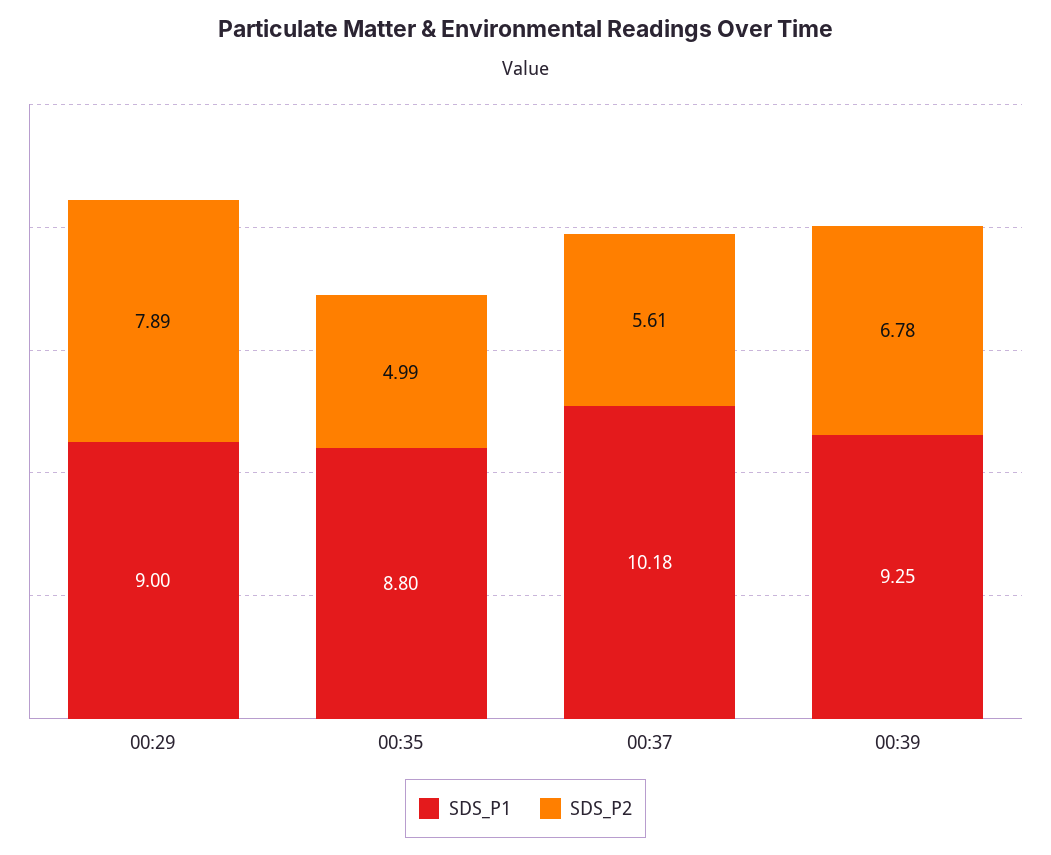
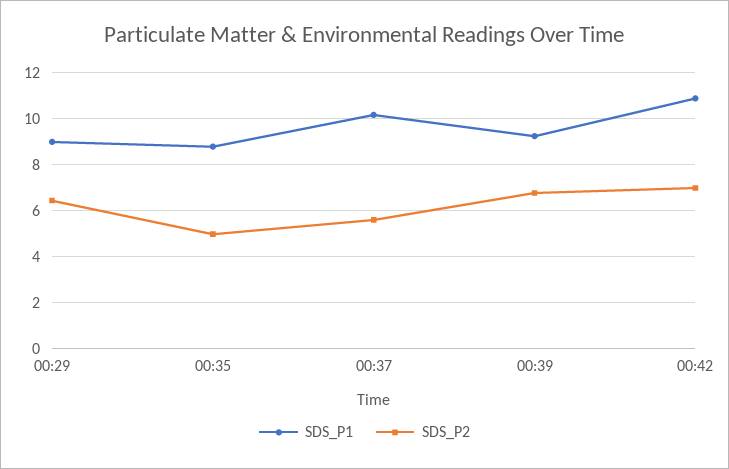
SDS_P2, 00:29: 7.89 -> 6.5
SDS_P1, 00:42: none -> 11
SDS_P2, 00:42: none -> 7

